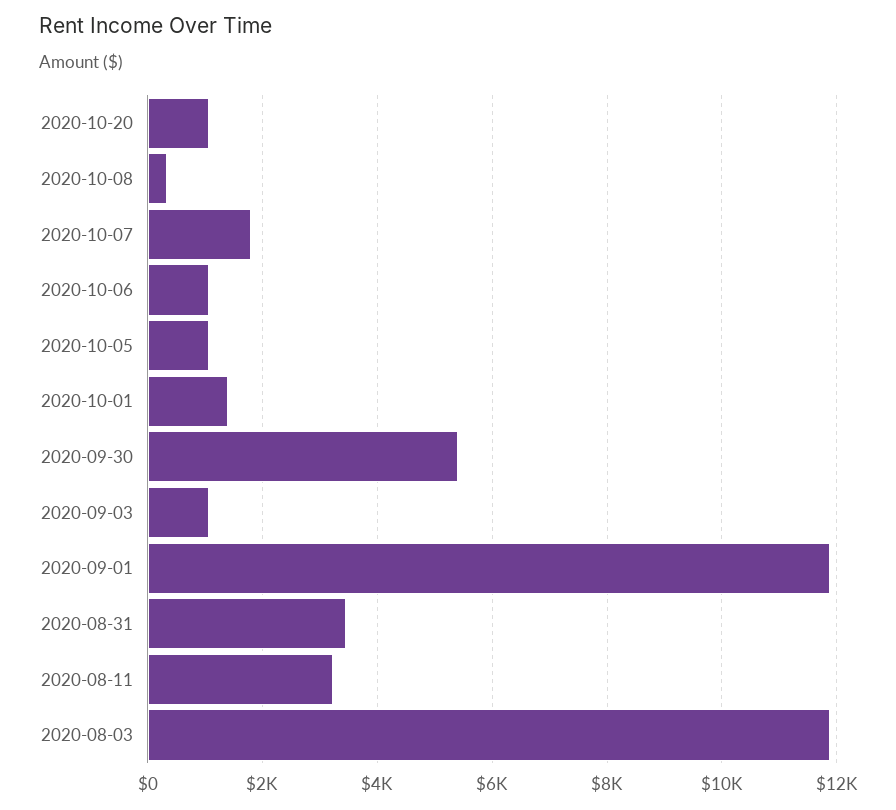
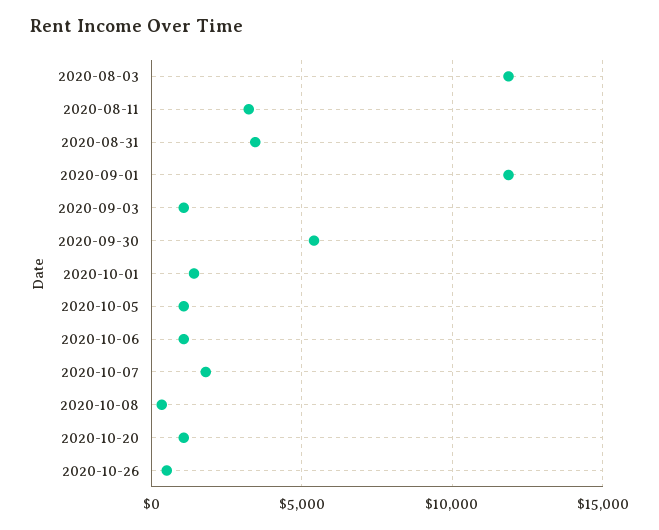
2020-10-26: none -> 500

